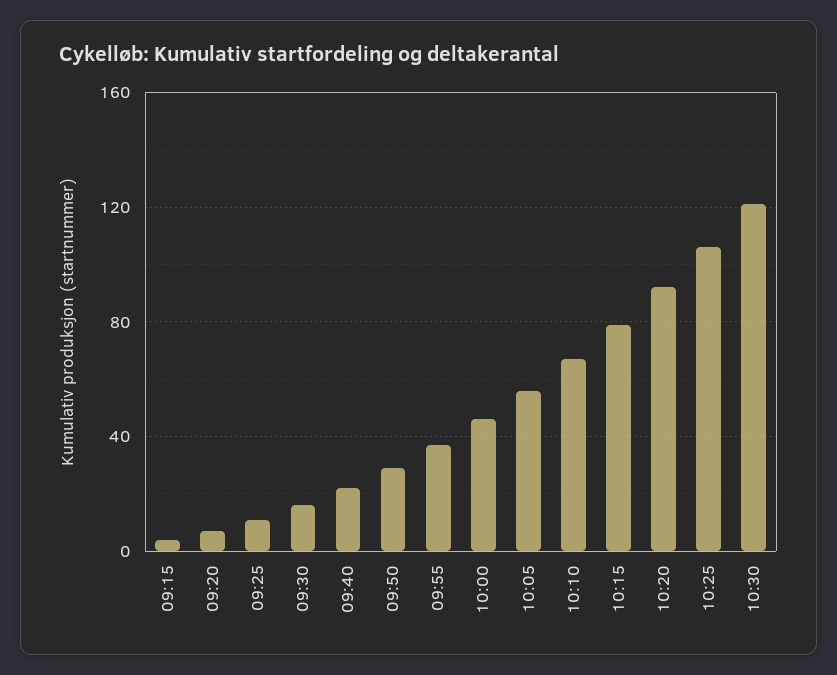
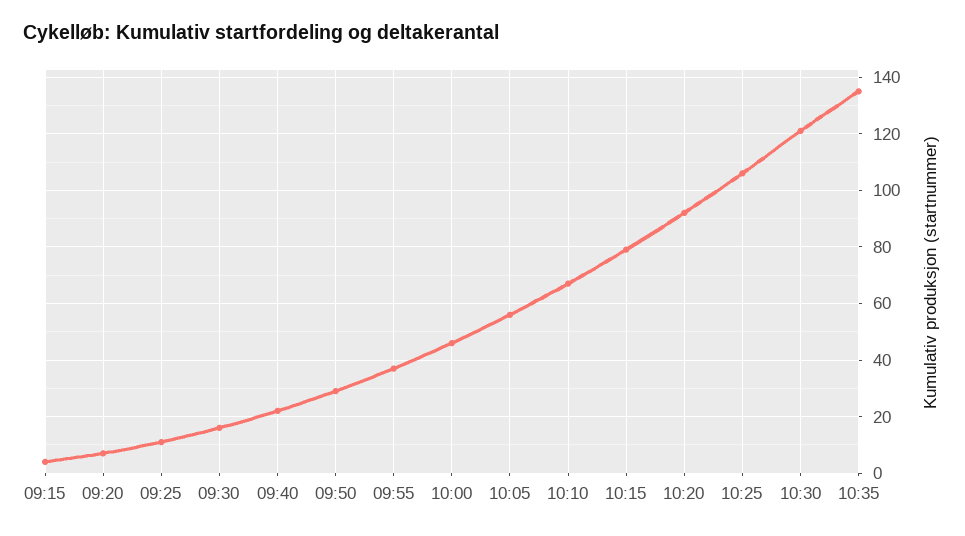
10:35: none -> 135

